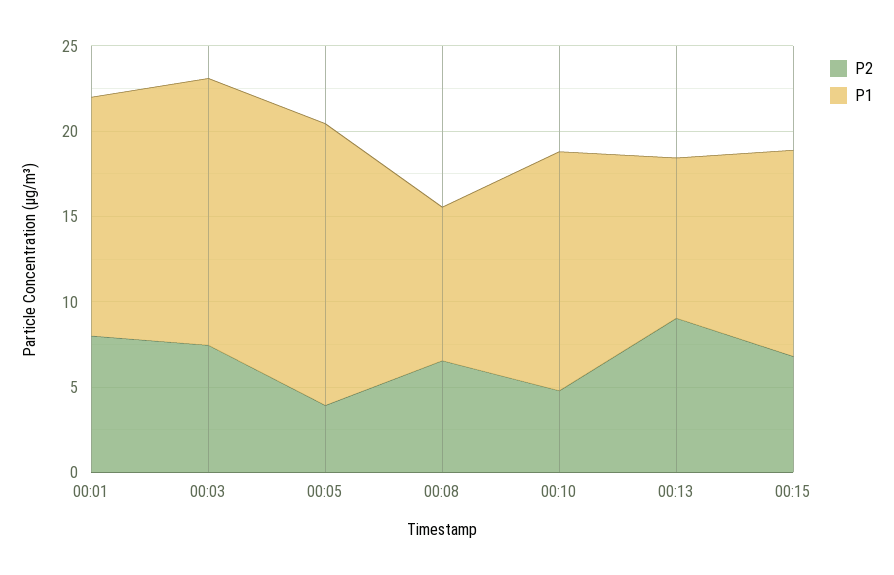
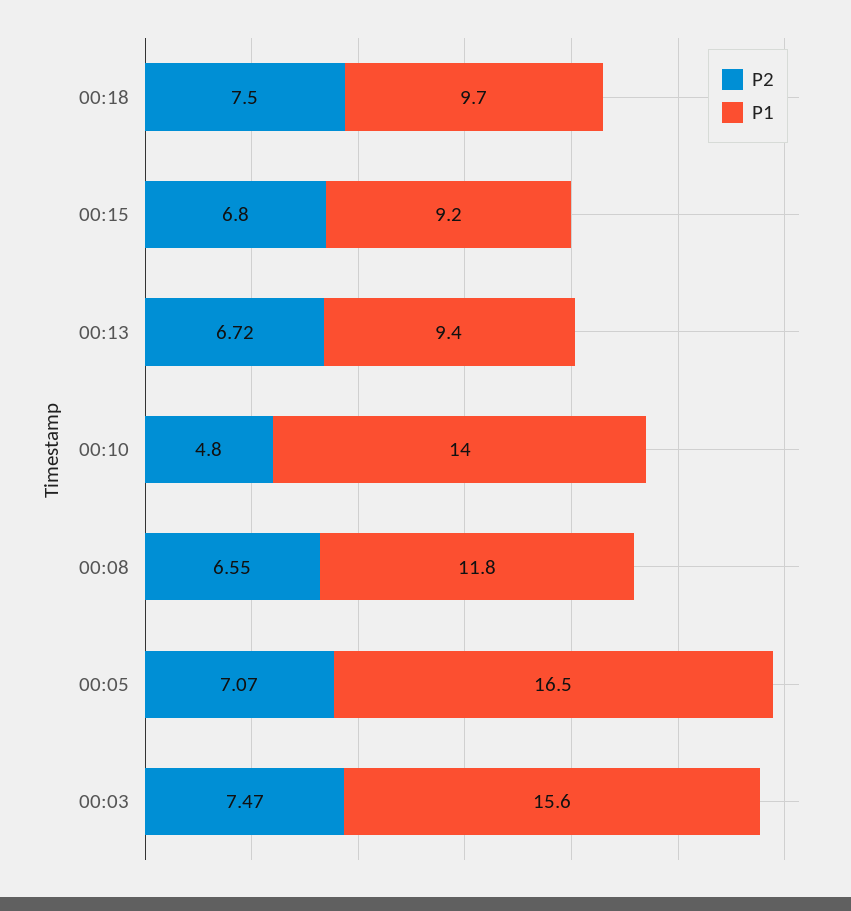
P2, 00:01: 8 -> none
P1, 00:01: 14 -> none
P2, 00:05: 4 -> 7.07
P1, 00:08: 9 -> 11.8
P2, 00:13: 9 -> 6.72
P1, 00:15: 12 -> 9.2
P2, 00:18: none -> 7.5
P1, 00:18: none -> 9.7

